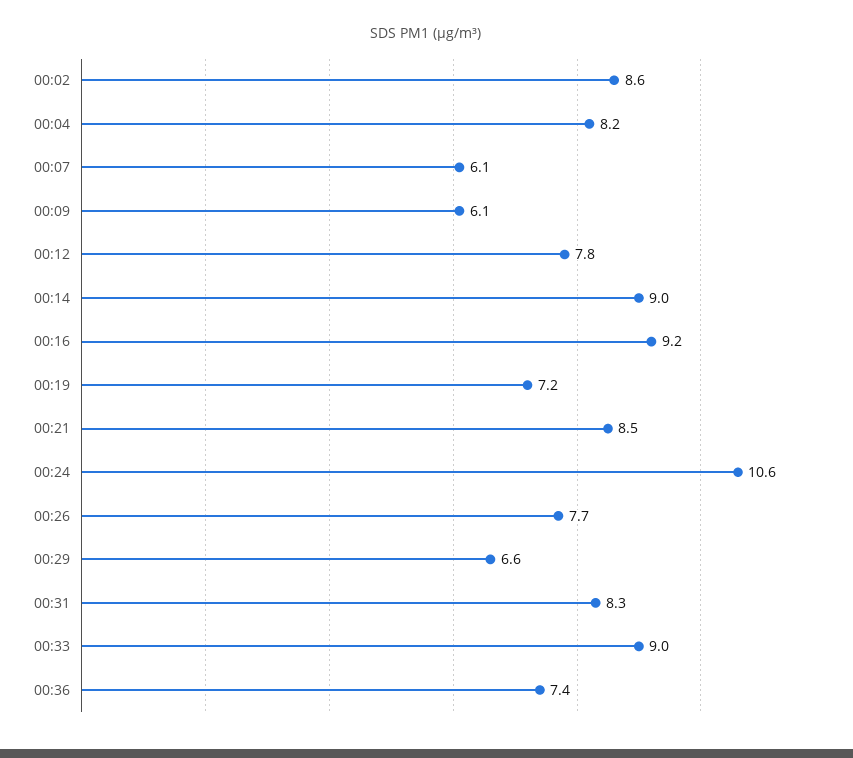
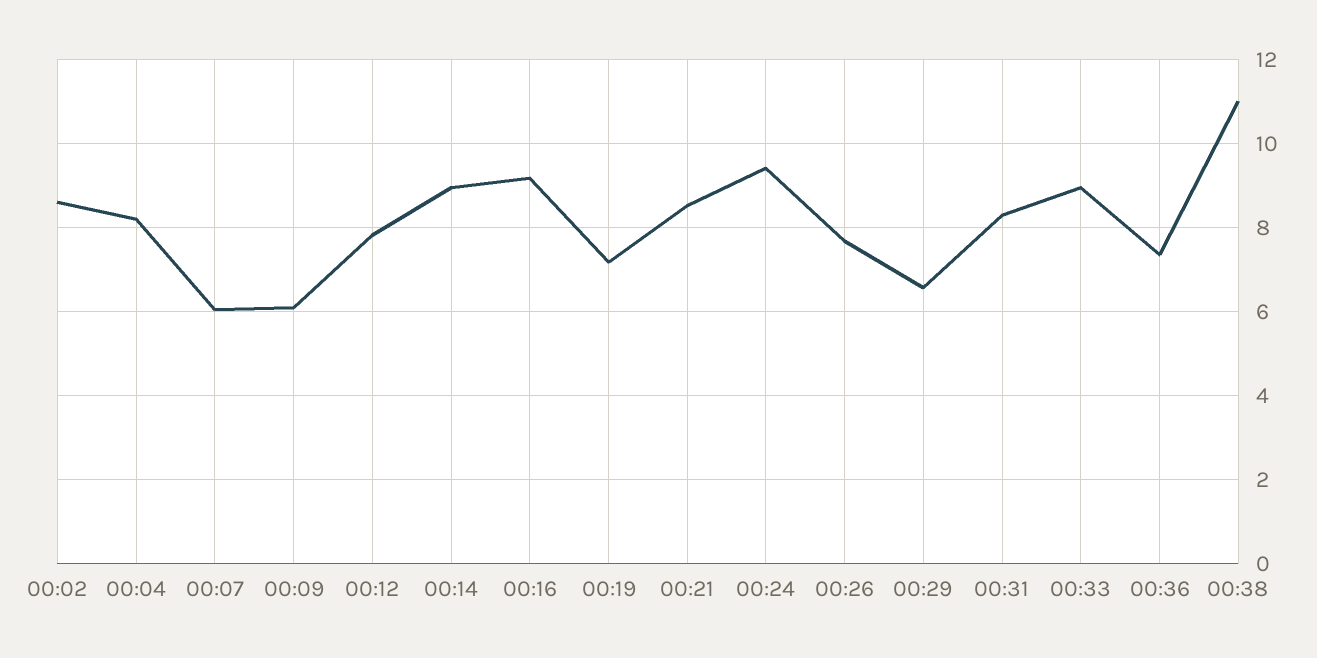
00:24: 10.6 -> 9.4
00:38: none -> 11

